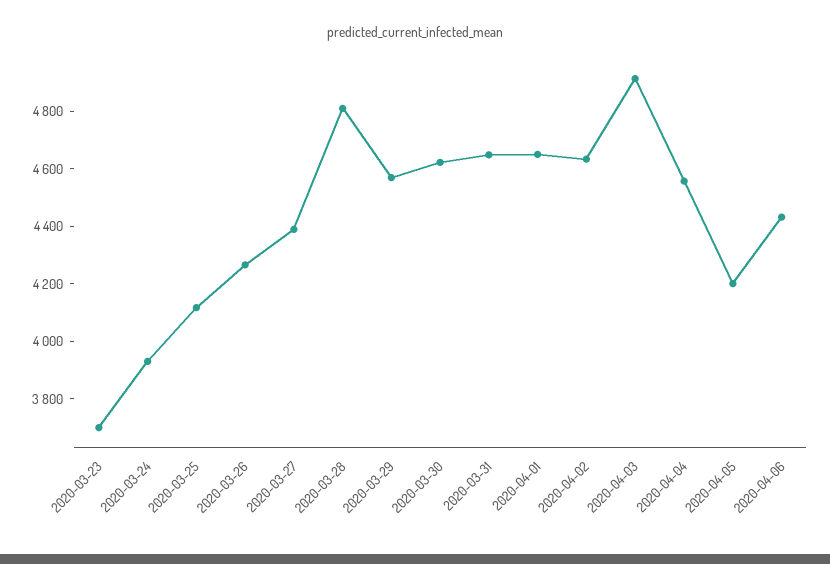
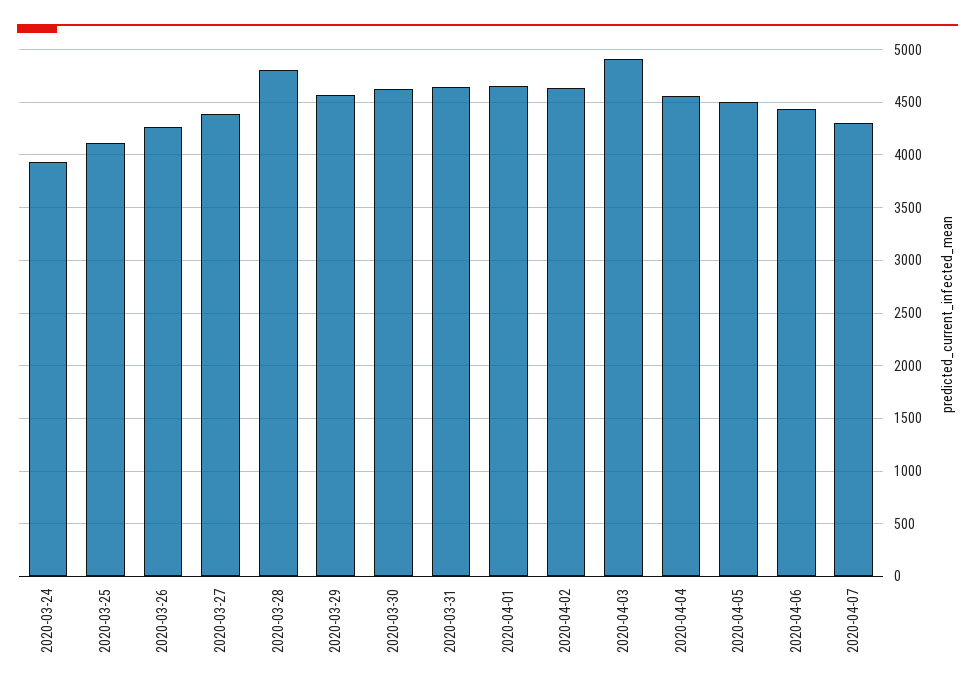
2020-03-23: 3700 -> none
2020-04-05: 4200 -> 4500
2020-04-07: none -> 4300

